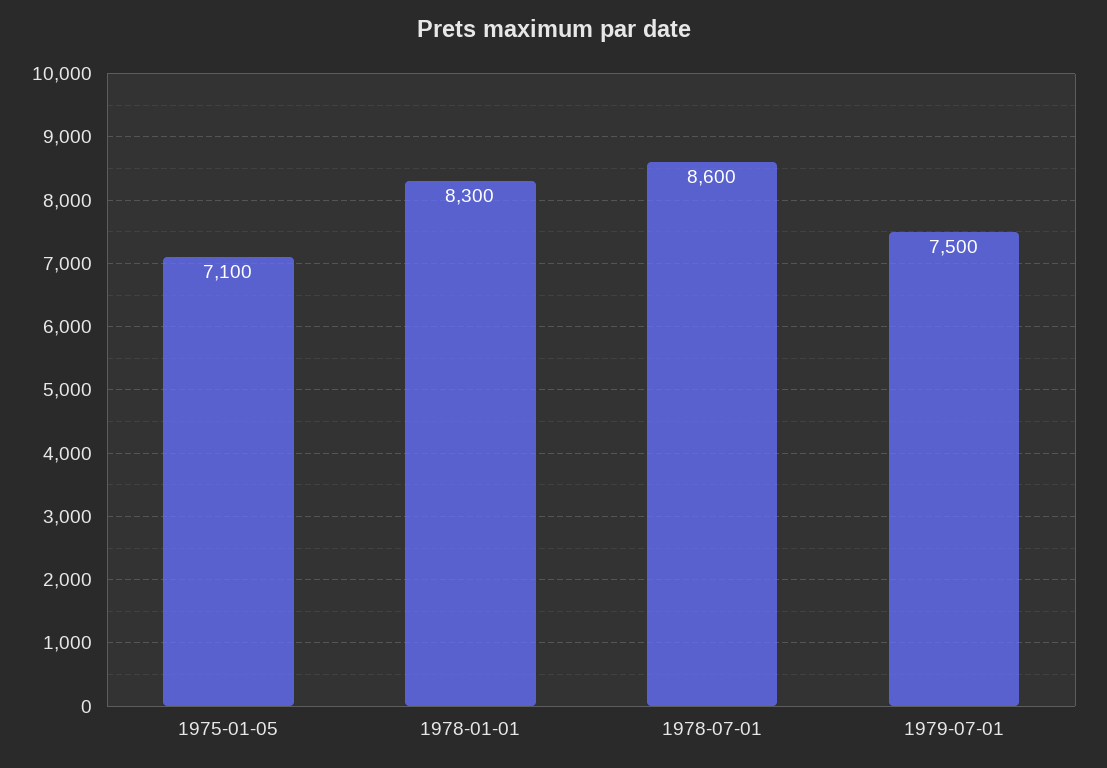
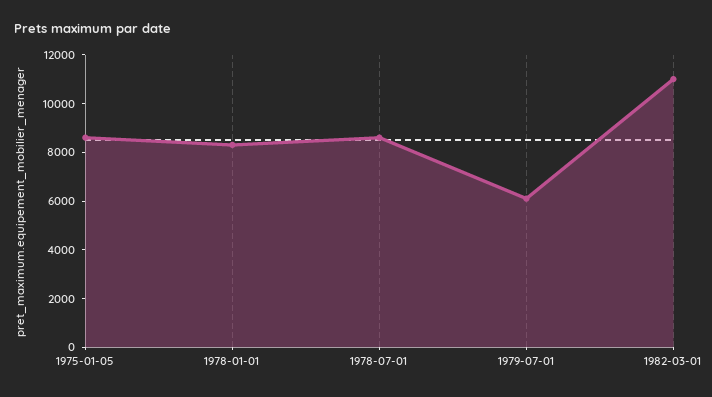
1975-01-05: 7100 -> 8500
1979-07-01: 7500 -> 6000
1982-03-01: none -> 11000

